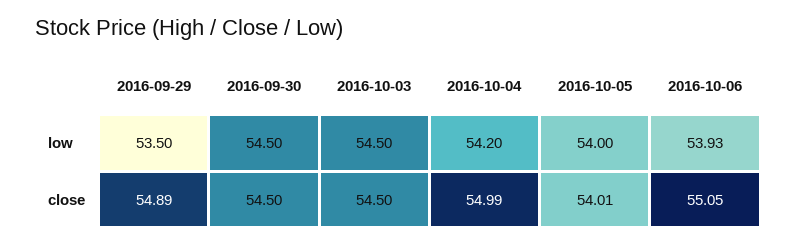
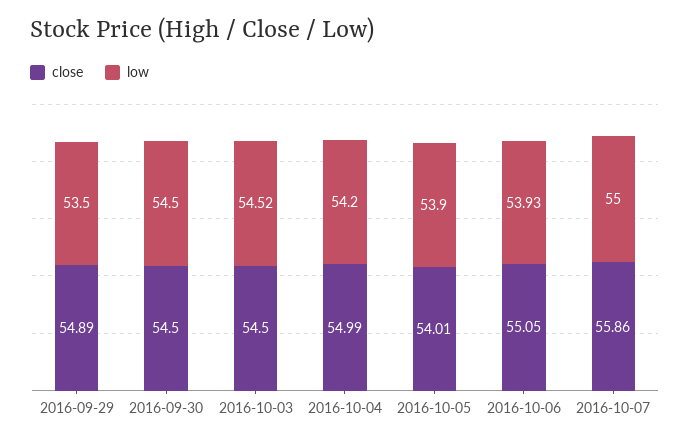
low, 2016-10-03: 54.5 -> 54.52
low, 2016-10-05: 54 -> 53.9
close, 2016-10-07: none -> 55.86
low, 2016-10-07: none -> 55

